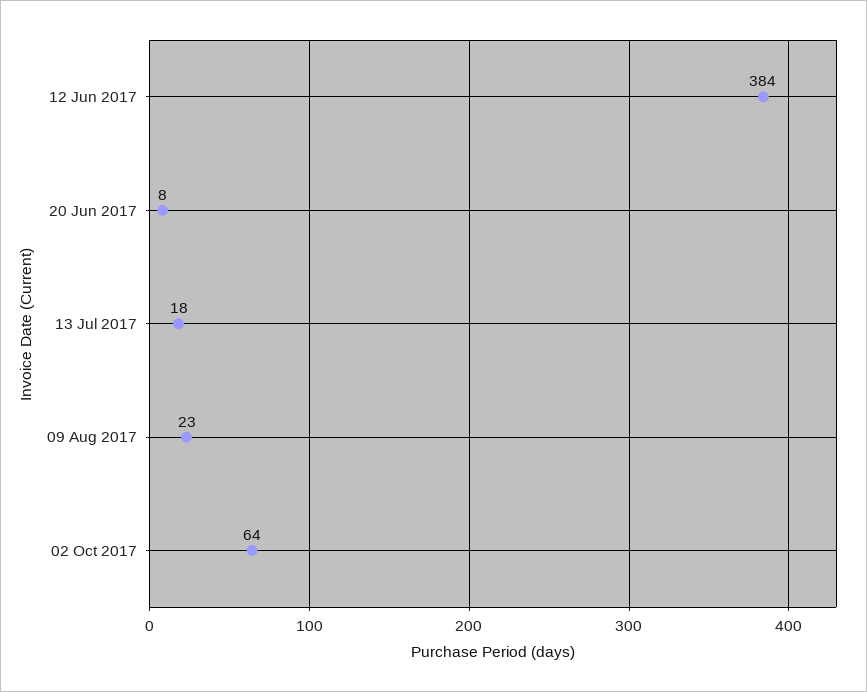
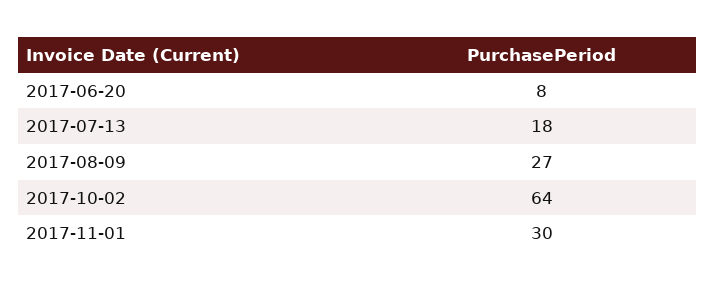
12 Jun 2017: 384 -> none
09 Aug 2017: 23 -> 27
2017-11-01: none -> 30

